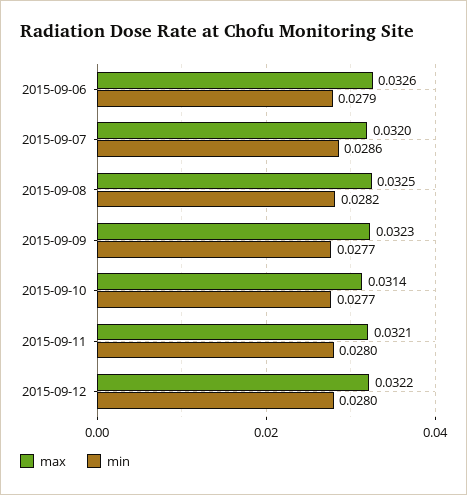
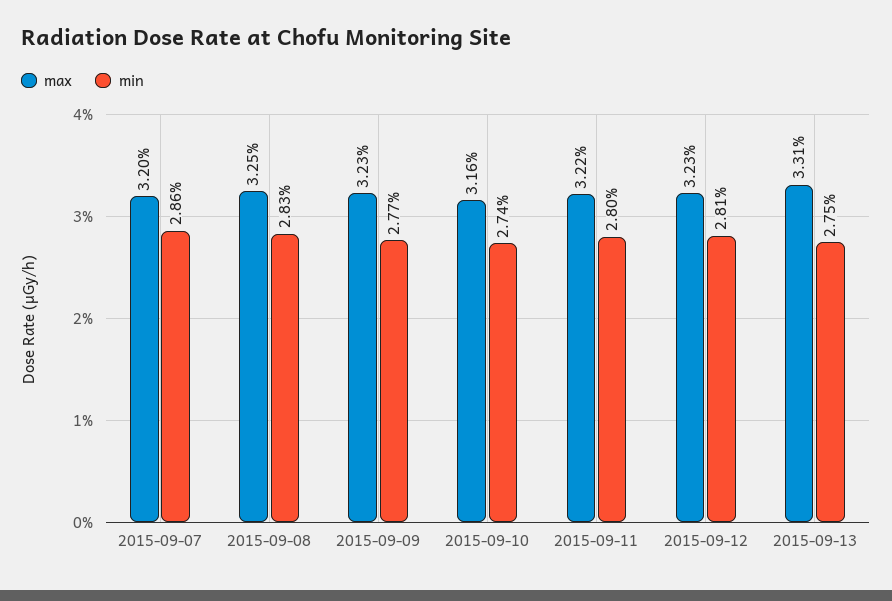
max, 2015-09-06: 0.0326 -> none
min, 2015-09-06: 0.0279 -> none
min, 2015-09-08: 0.0282 -> 0.0283
max, 2015-09-10: 0.0314 -> 0.0316
min, 2015-09-10: 0.0277 -> 0.0274
max, 2015-09-11: 0.0321 -> 0.0322
max, 2015-09-12: 0.0322 -> 0.0323
min, 2015-09-12: 0.028 -> 0.0281
max, 2015-09-13: none -> 0.0331
min, 2015-09-13: none -> 0.0275

